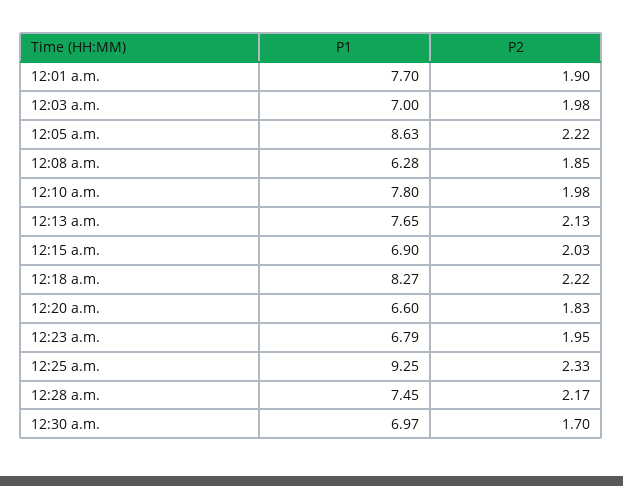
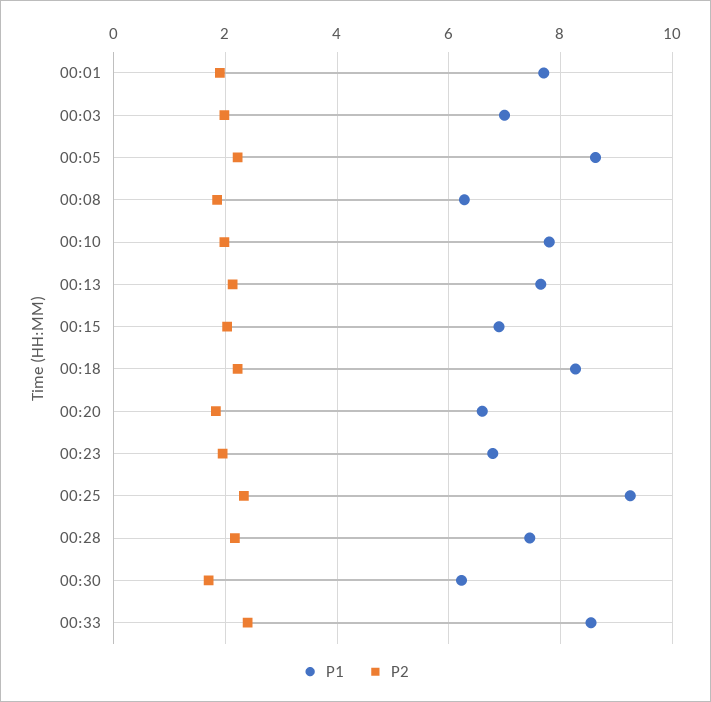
P1, 12:30 a.m.: 6.97 -> 6.2
P1, 00:33: none -> 8.6
P2, 00:33: none -> 2.4

